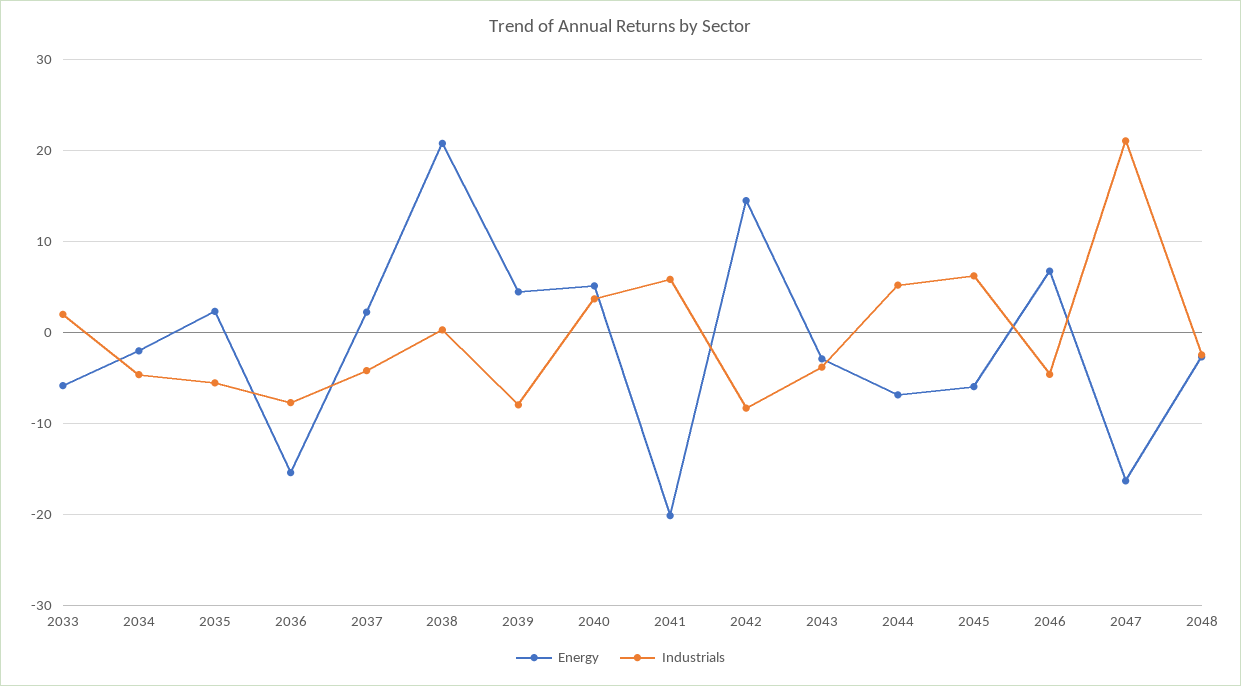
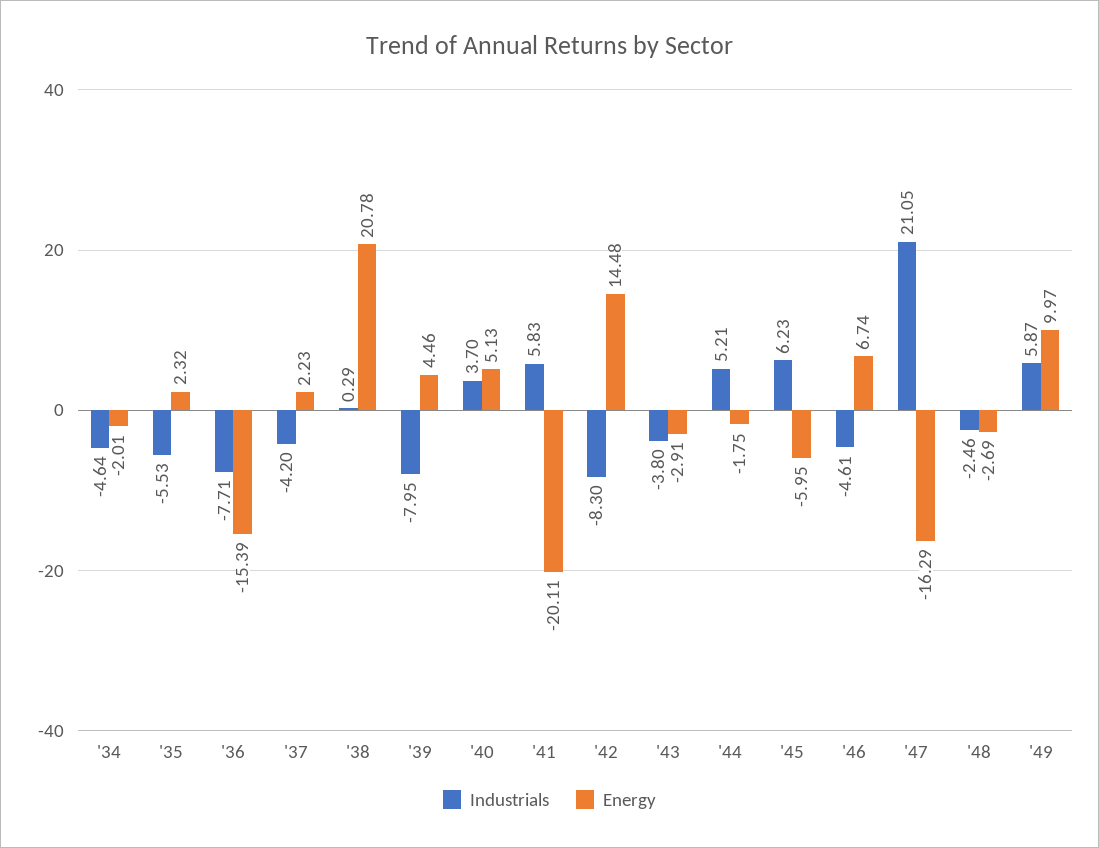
Energy, 2033: -6 -> none
Industrials, 2033: 2 -> none
Energy, 2044: -7 -> -1.75
Industrials, '49: none -> 5.87
Energy, '49: none -> 9.97

